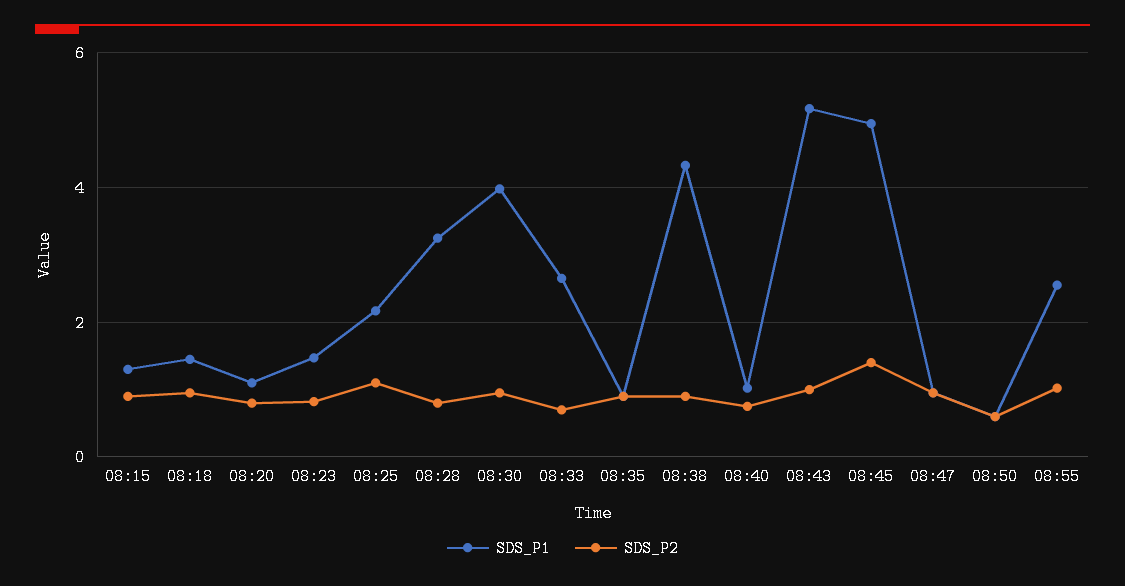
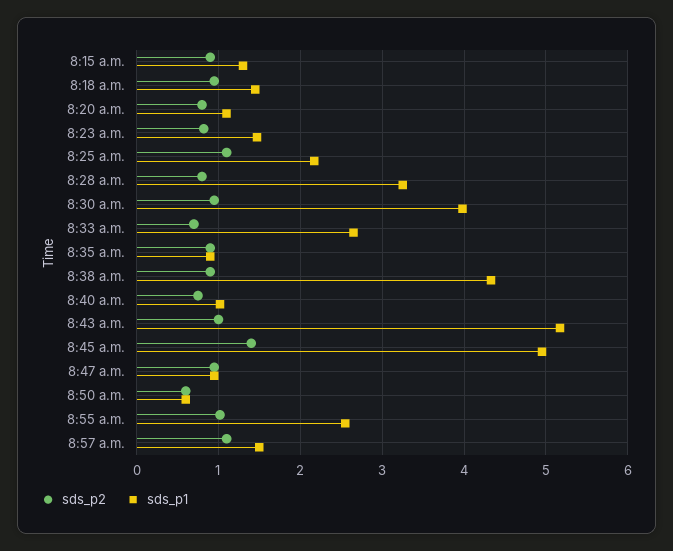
SDS_P2, 8:57 a.m.: none -> 1.1
SDS_P1, 8:57 a.m.: none -> 1.5

